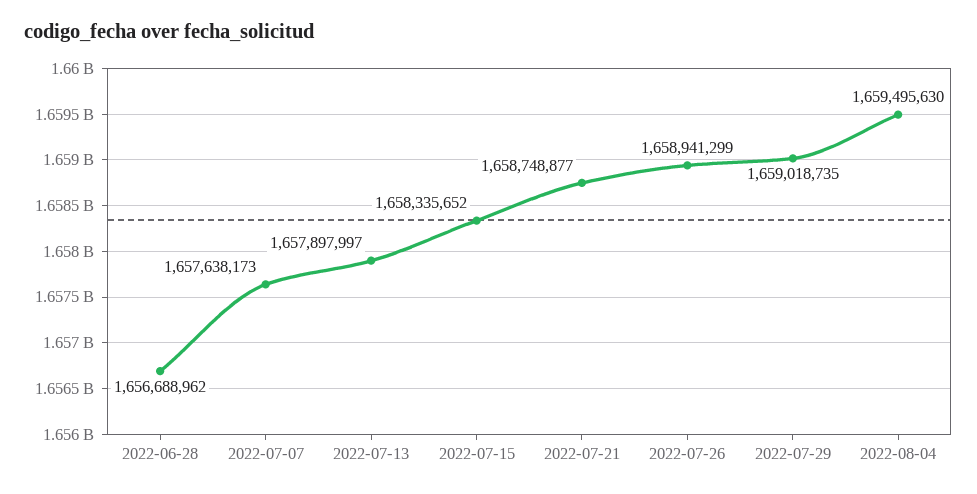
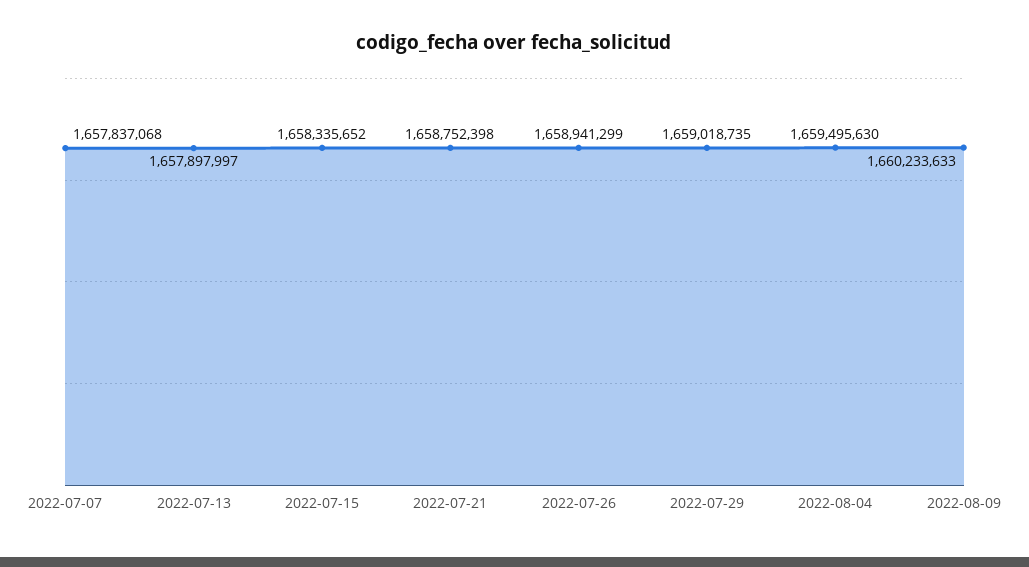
2022-06-28: 1656688962 -> none
2022-07-07: 1657638173 -> 1657837068
2022-07-21: 1658748877 -> 1658752398
2022-08-09: none -> 1660233633

